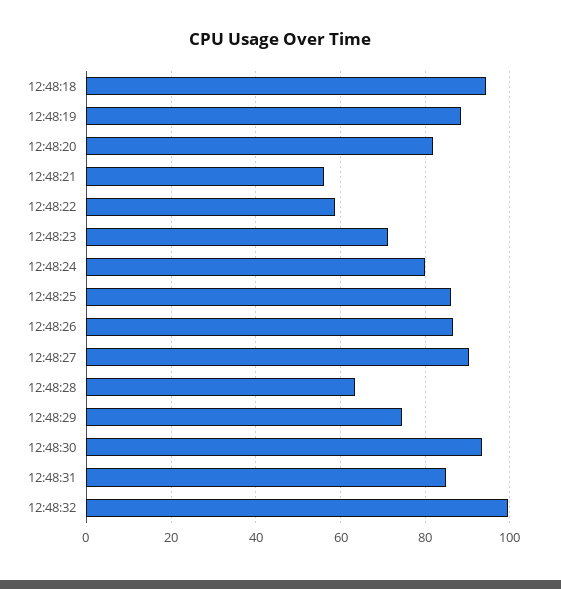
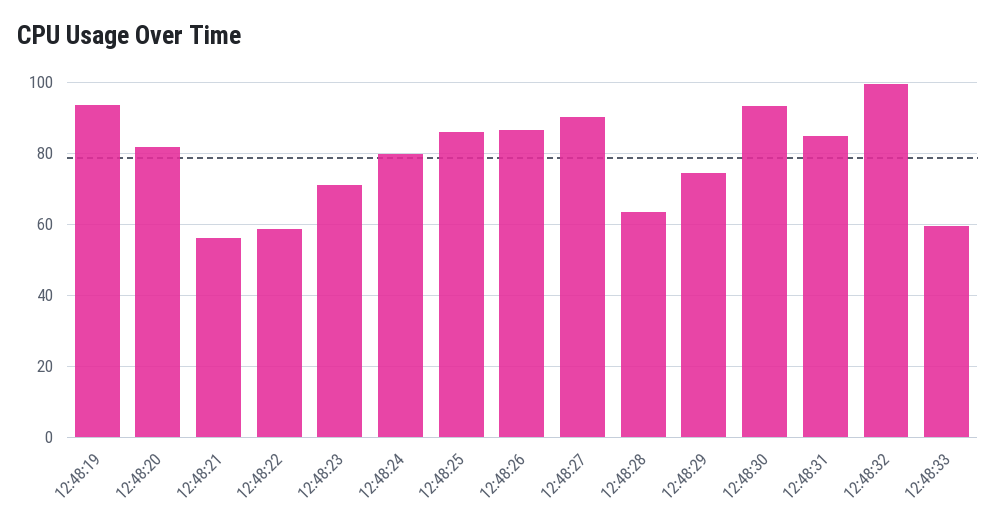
12:48:18: 94 -> none
12:48:19: 88 -> 94
12:48:33: none -> 60

